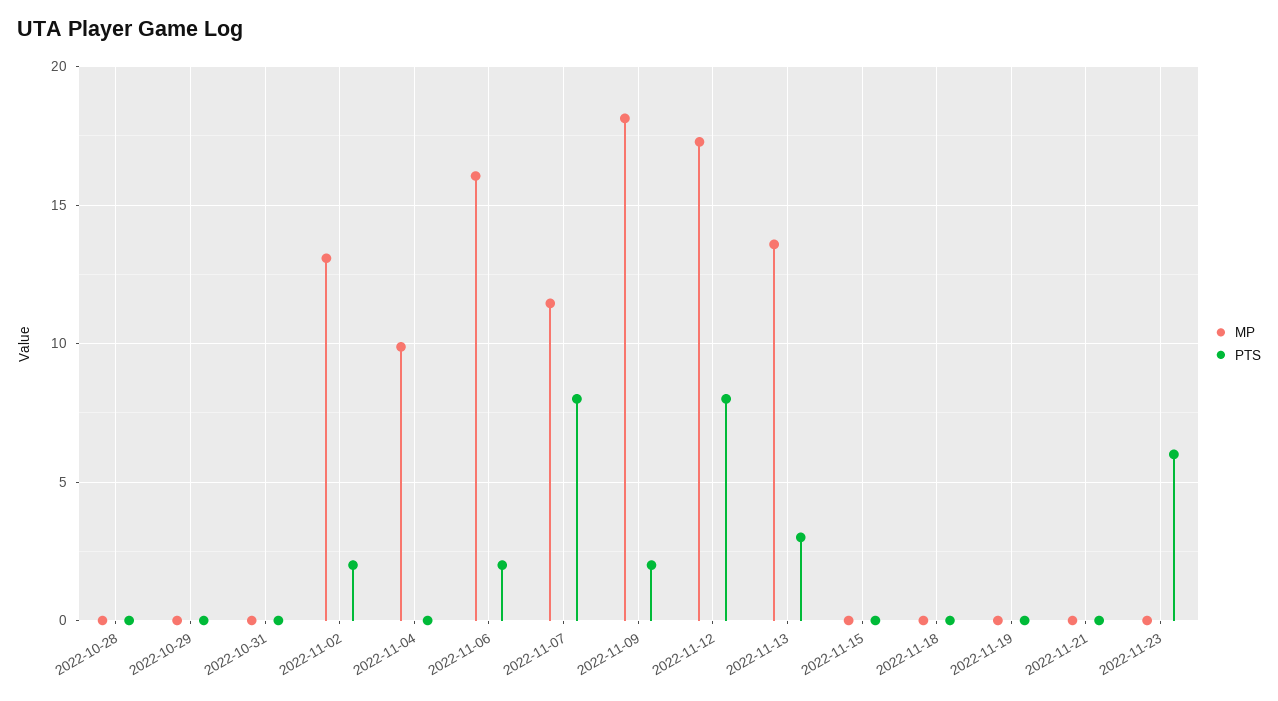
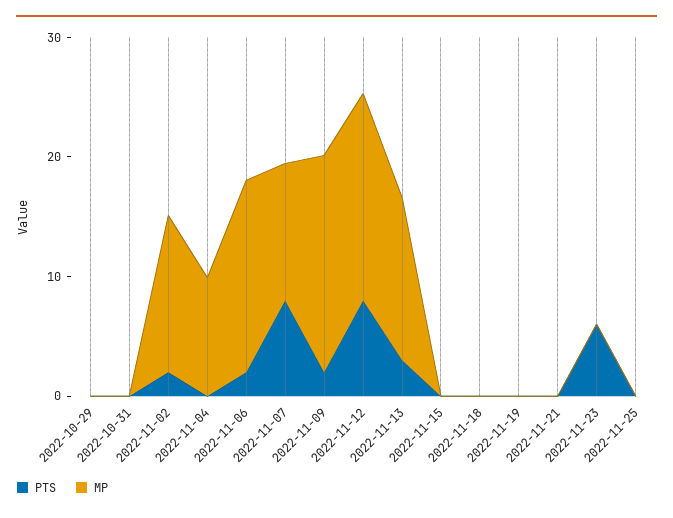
MP, 2022-10-28: 0 -> none
PTS, 2022-10-28: 0 -> none
PTS, 2022-11-25: none -> 0
MP, 2022-11-25: none -> 0

